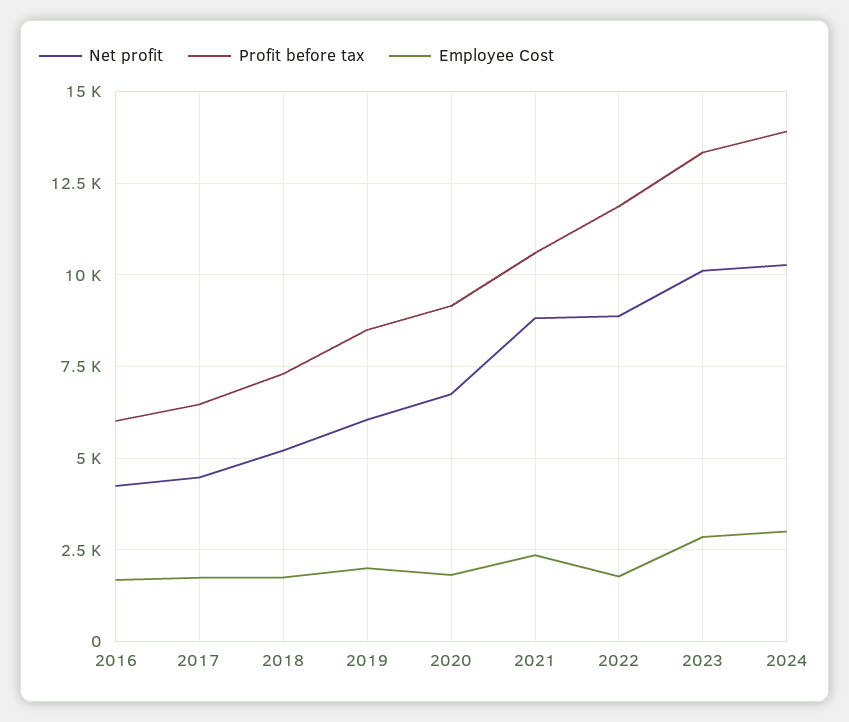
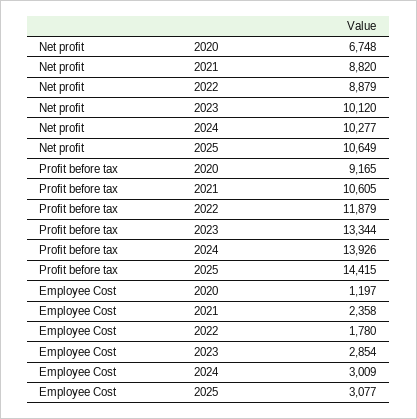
Net profit, 2016: 4250 -> none
Profit before tax, 2016: 6000 -> none
Employee Cost, 2016: 1750 -> none
Net profit, 2017: 4500 -> none
Profit before tax, 2017: 6500 -> none
Employee Cost, 2017: 1750 -> none
Net profit, 2018: 5250 -> none
Profit before tax, 2018: 7250 -> none
Employee Cost, 2018: 1750 -> none
Net profit, 2019: 6000 -> none
Profit before tax, 2019: 8500 -> none
Employee Cost, 2019: 2000 -> none
Employee Cost, 2020: 1750 -> 1197
Net profit, 2025: none -> 10649
Profit before tax, 2025: none -> 14415
Employee Cost, 2025: none -> 3077

